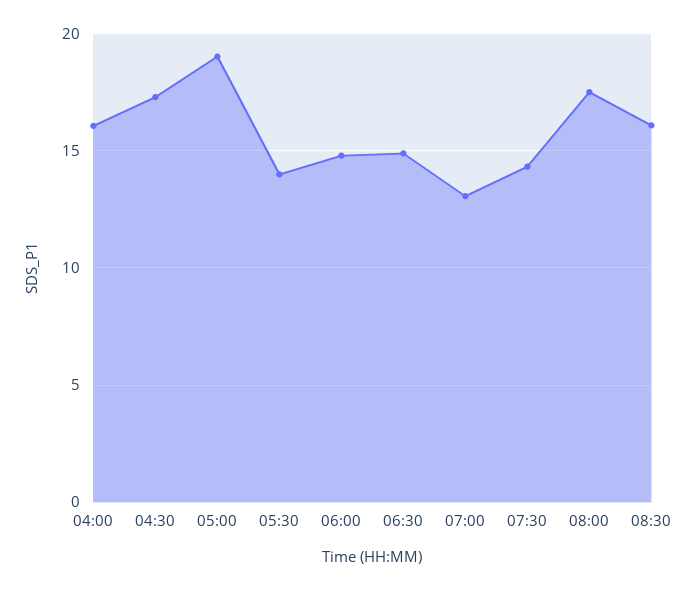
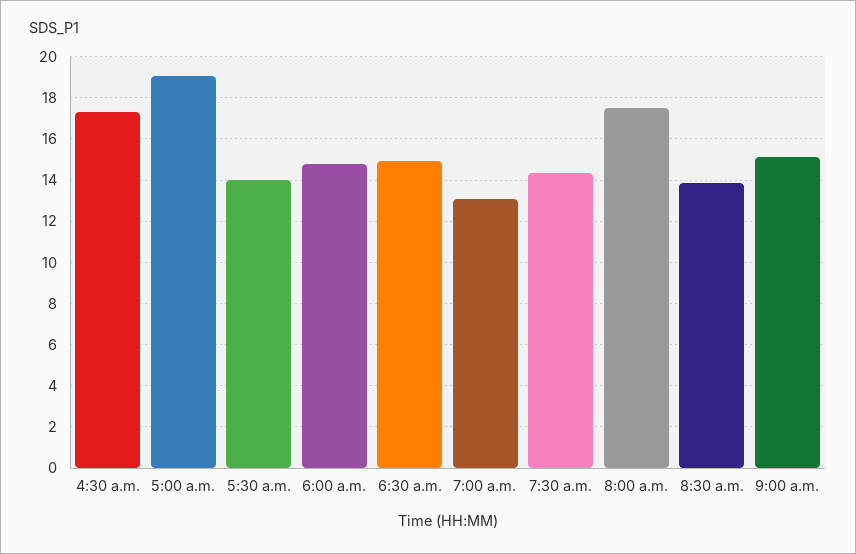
04:00: 16 -> none
08:30: 16 -> 14
9:00 a.m.: none -> 15

